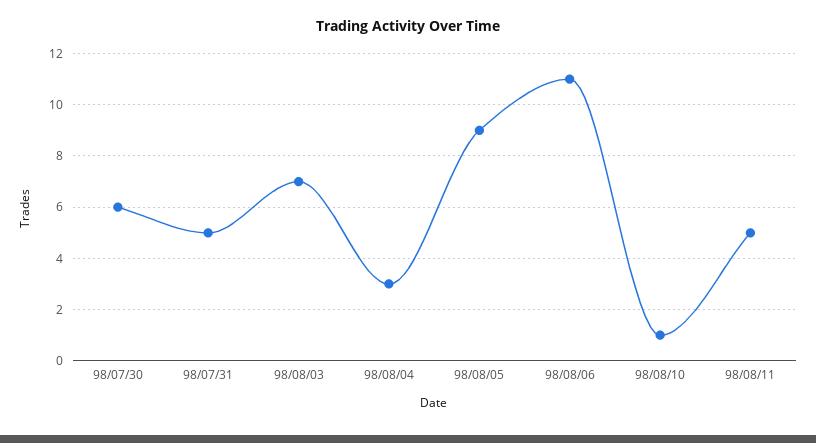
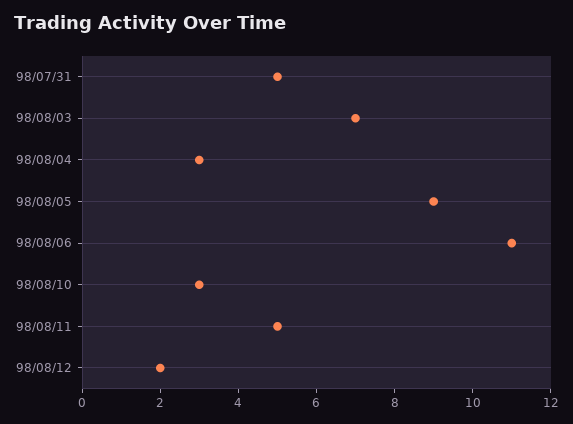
98/07/30: 6 -> none
98/08/10: 1 -> 3
98/08/12: none -> 2

